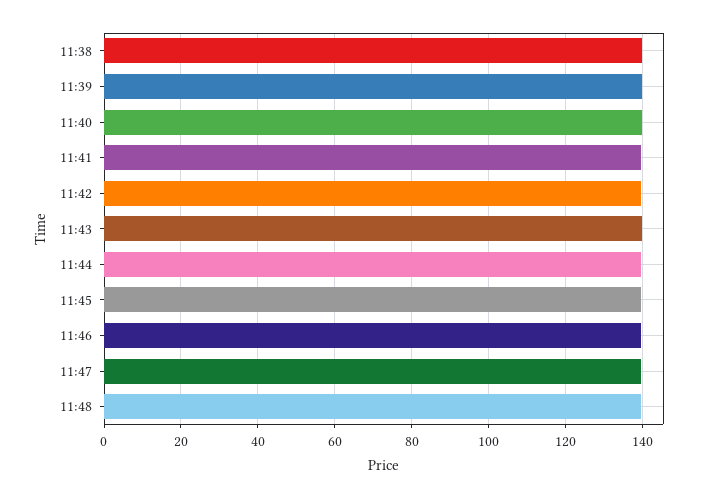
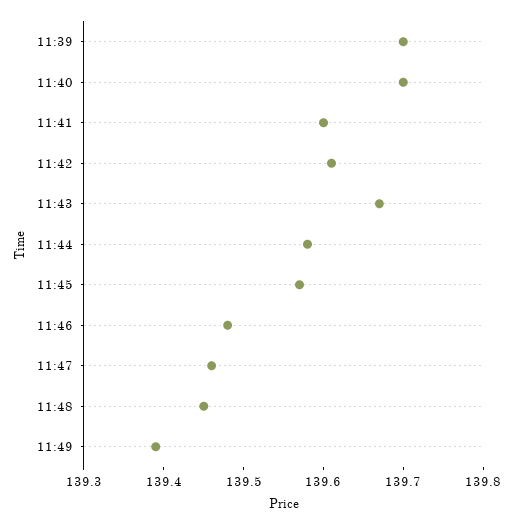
11:38: 140 -> none
11:49: none -> 139.4

